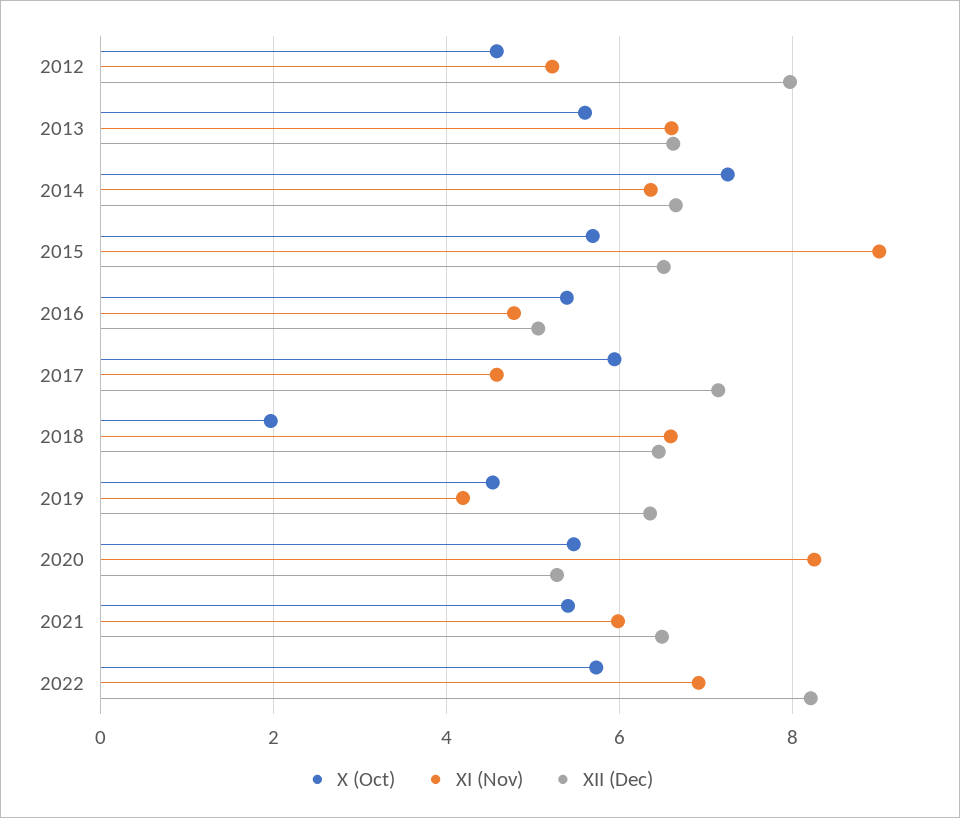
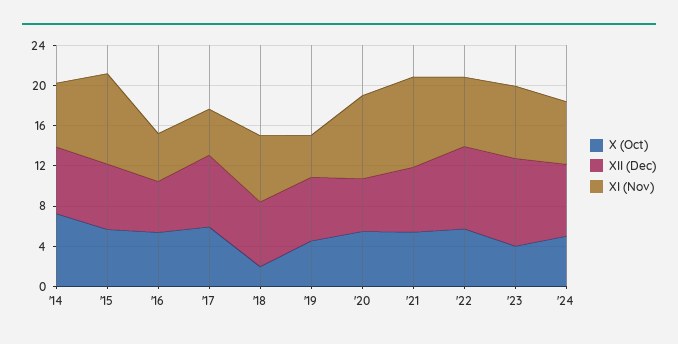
X (Oct), 2012: 4.6 -> none
XI (Nov), 2012: 5.2 -> none
XII (Dec), 2012: 8 -> none
X (Oct), 2013: 5.6 -> none
XI (Nov), 2013: 6.6 -> none
XII (Dec), 2013: 6.6 -> none
XI (Nov), 2021: 6 -> 9
X (Oct), '23: none -> 4
XII (Dec), '23: none -> 9
XI (Nov), '23: none -> 7
X (Oct), '24: none -> 5
XII (Dec), '24: none -> 7
XI (Nov), '24: none -> 6

